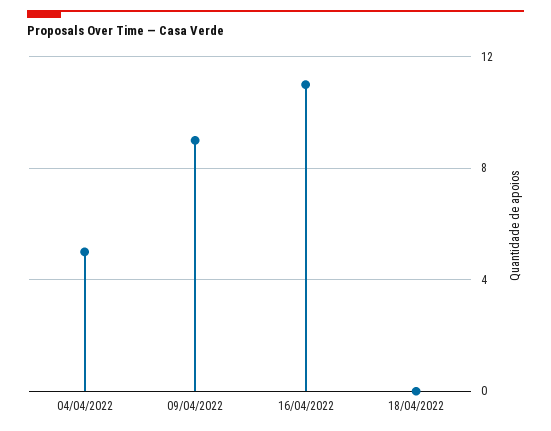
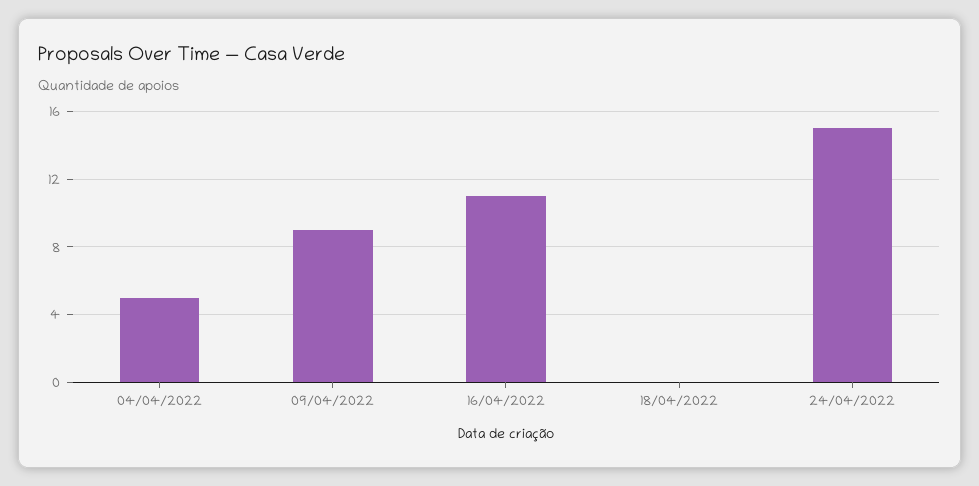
24/04/2022: none -> 15

